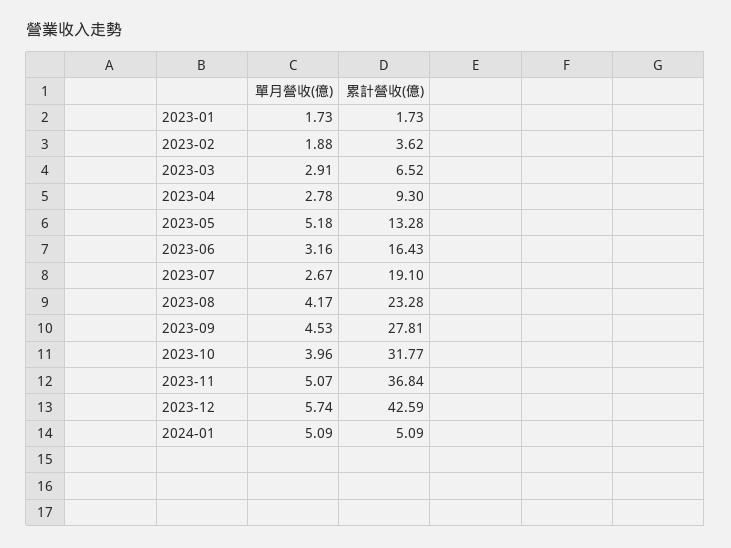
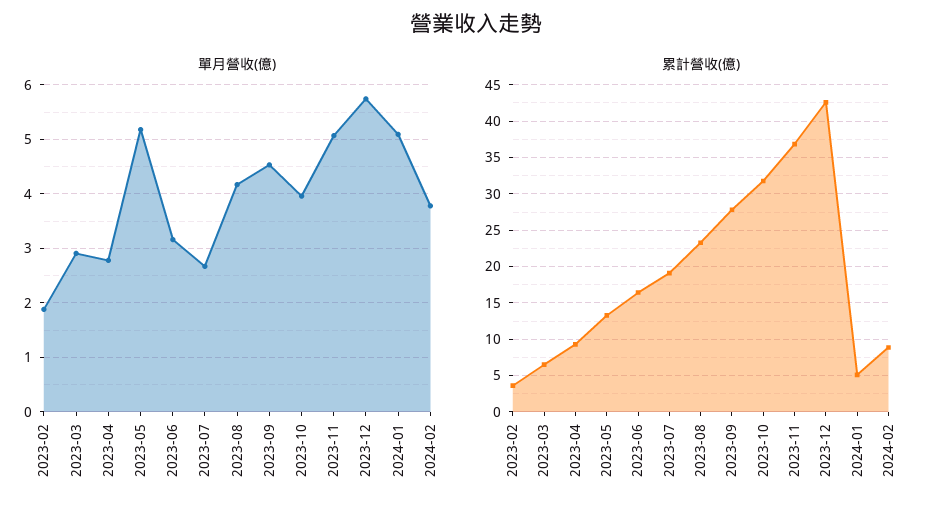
單月營收(億), 2023-01: 1.73 -> none
累計營收(億), 2023-01: 1.73 -> none
單月營收(億), 2024-02: none -> 3.8
累計營收(億), 2024-02: none -> 9

